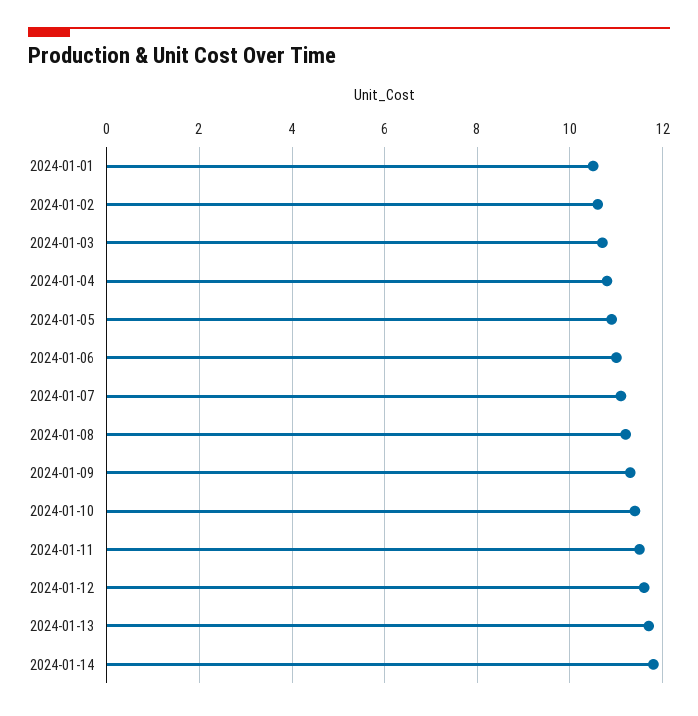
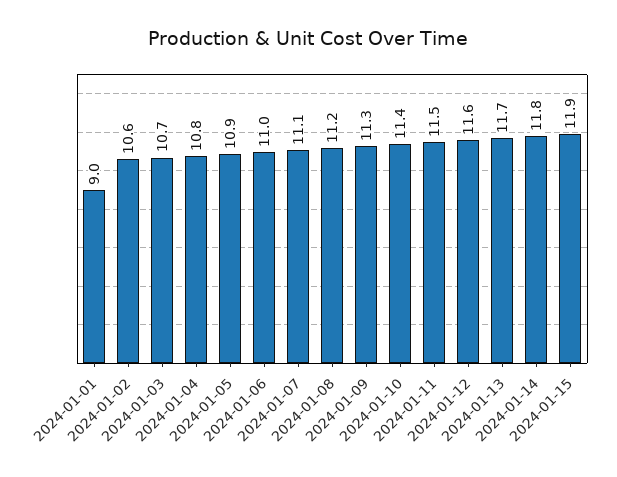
2024-01-01: 10.5 -> 9
2024-01-15: none -> 11.9

